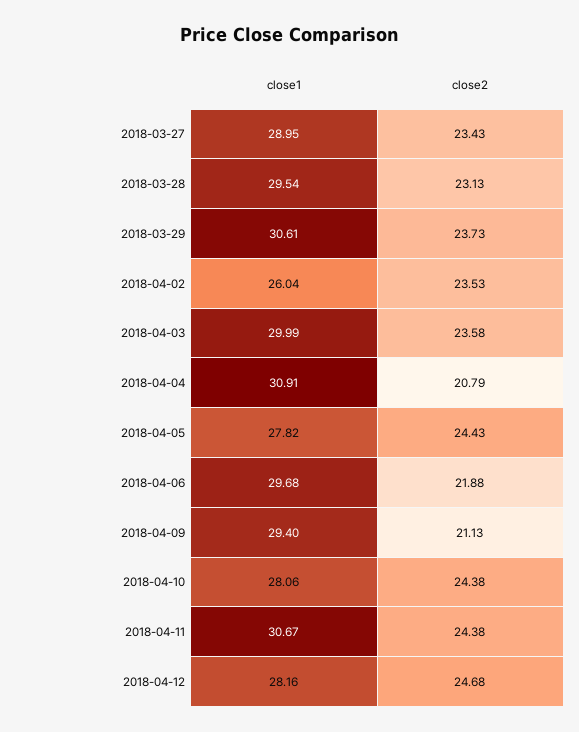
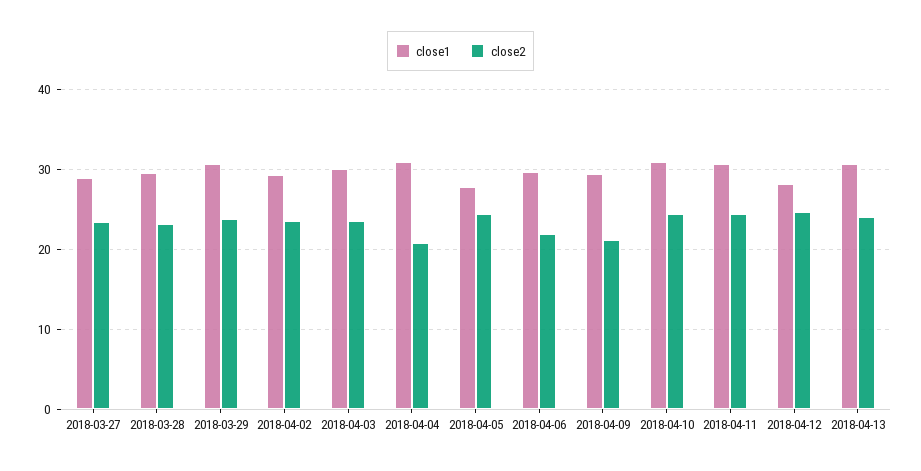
close1, 2018-04-02: 26.04 -> 29
close1, 2018-04-10: 28.06 -> 31
close1, 2018-04-13: none -> 31
close2, 2018-04-13: none -> 24

